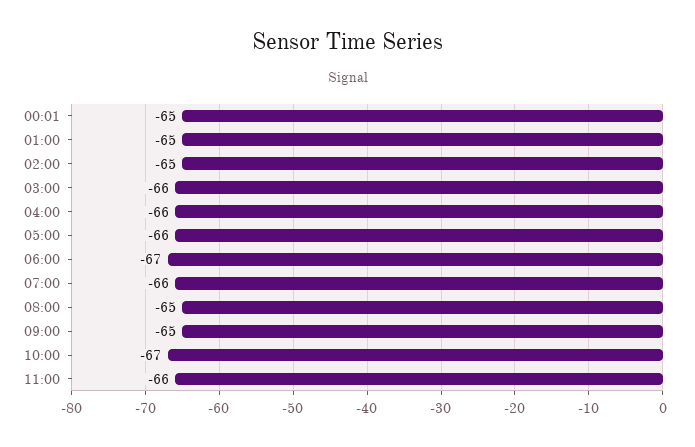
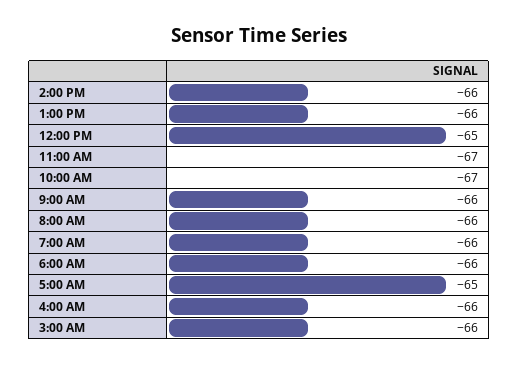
00:01: -65 -> none
01:00: -65 -> none
02:00: -65 -> none
05:00: -66 -> -65
06:00: -67 -> -66
08:00: -65 -> -66
09:00: -65 -> -66
11:00: -66 -> -67
2:00 PM: none -> -66
1:00 PM: none -> -66
12:00 PM: none -> -65

